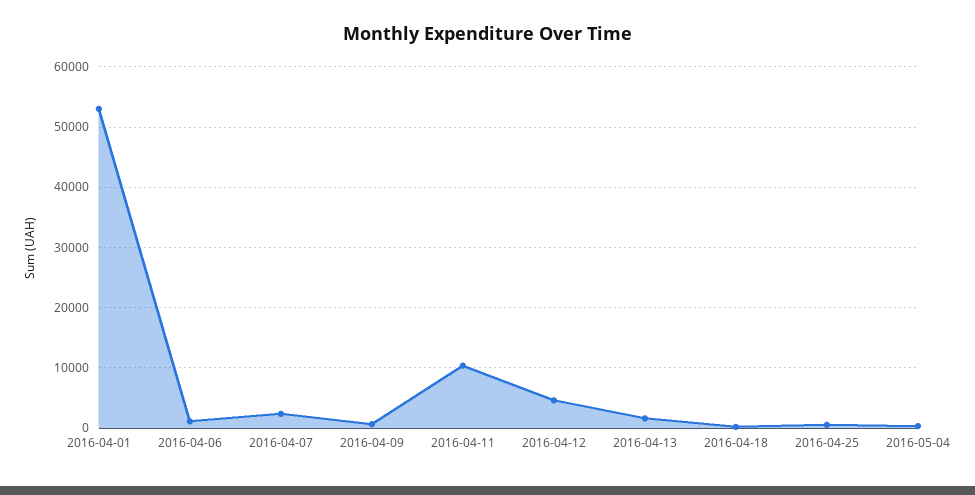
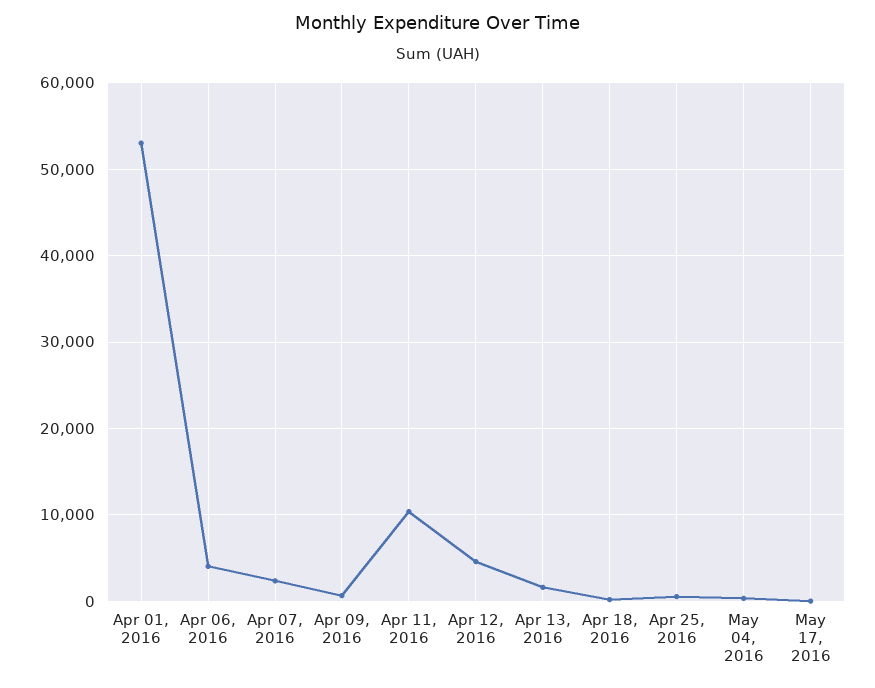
2016-04-06: 1000 -> 4000
May 17, 2016: none -> 0

